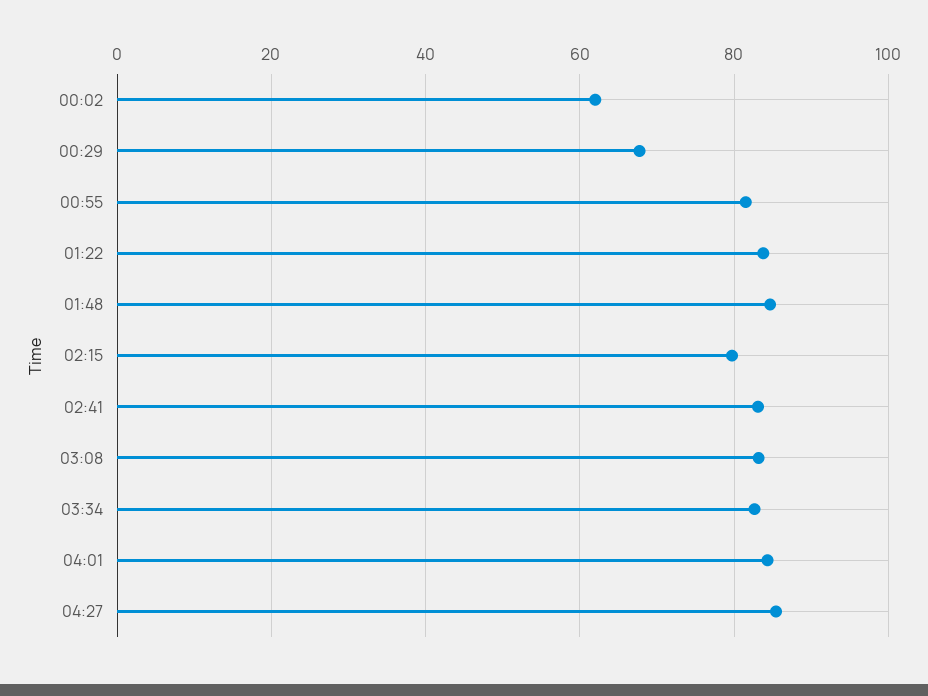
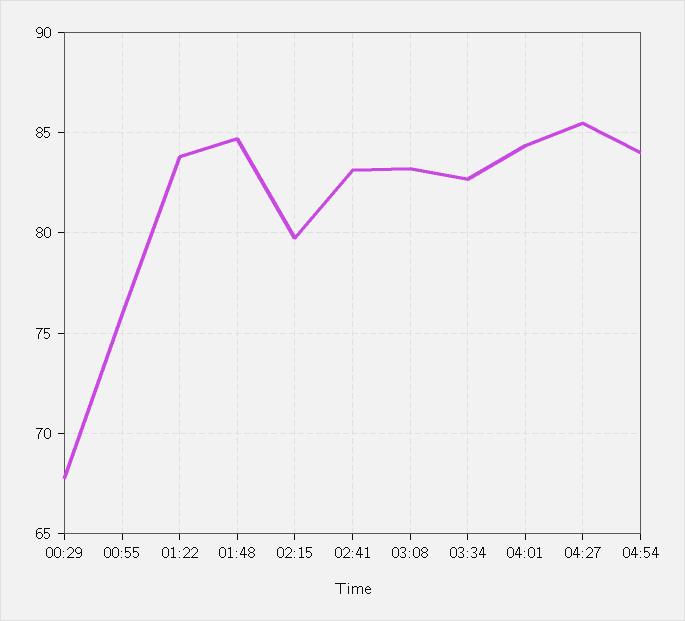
00:02: 62 -> none
00:55: 82 -> 76
04:54: none -> 84

